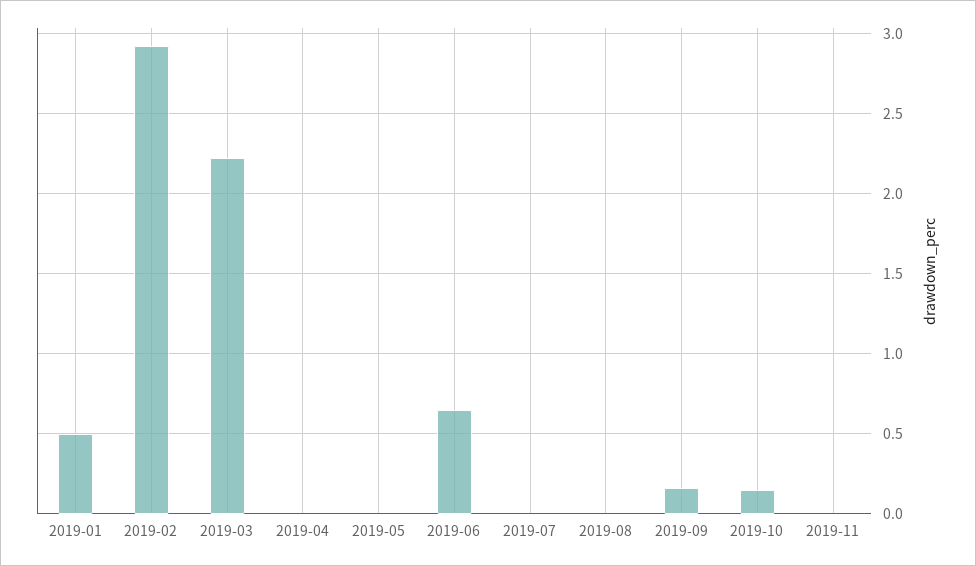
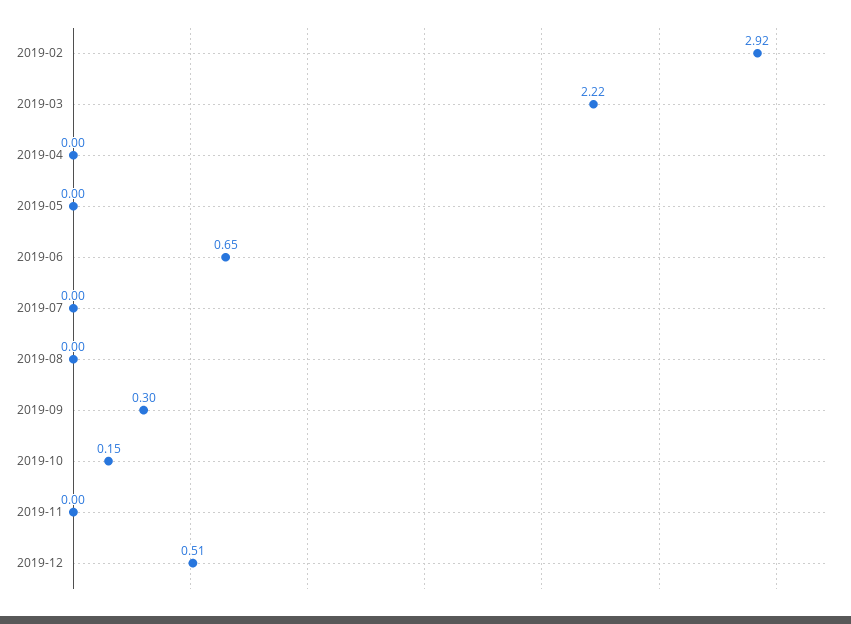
2019-01: 0.5 -> none
2019-09: 0.15 -> 0.3
2019-12: none -> 0.51

